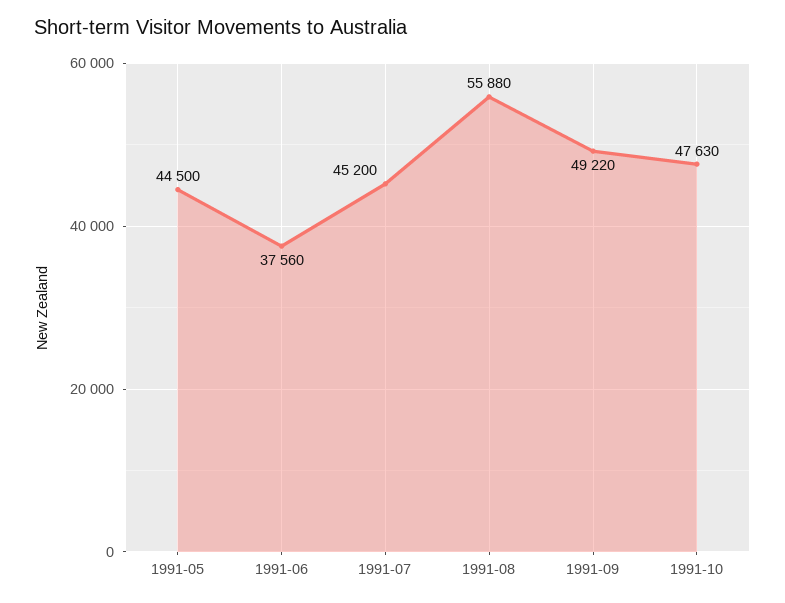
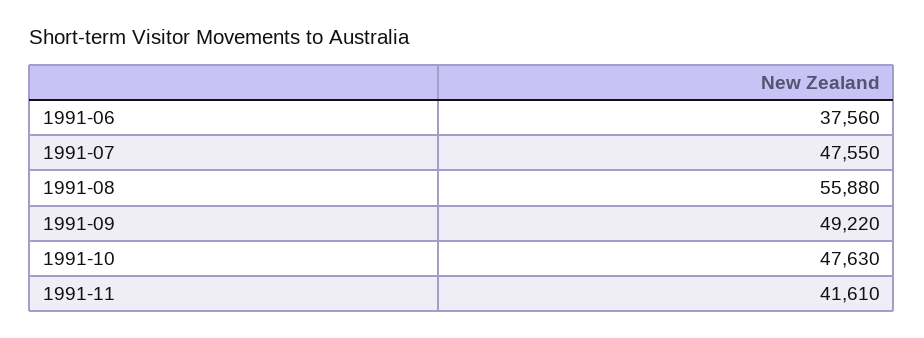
1991-05: 44500 -> none
1991-07: 45200 -> 47550
1991-11: none -> 41610

